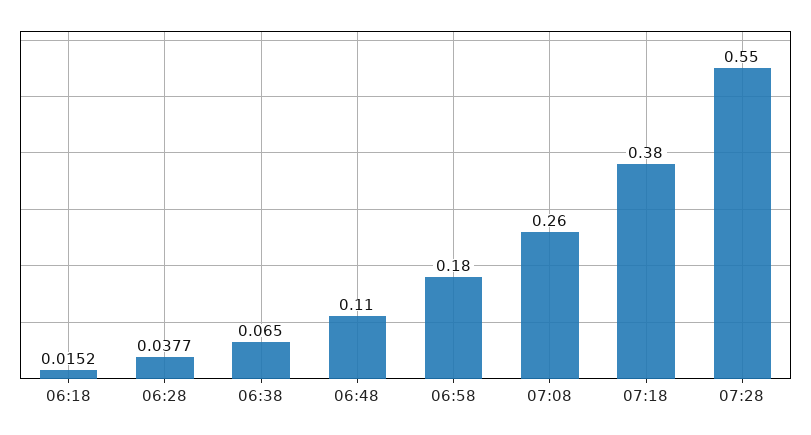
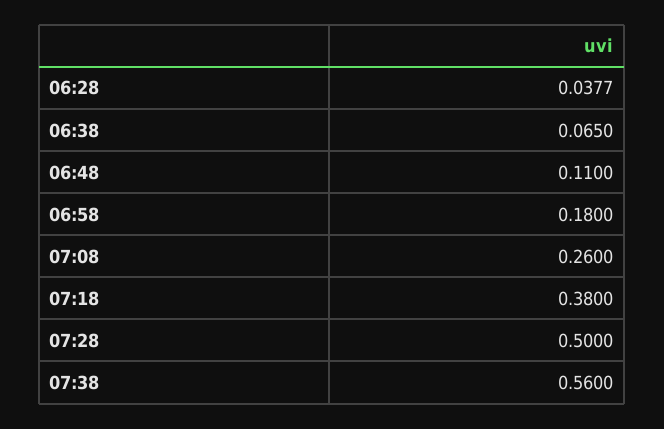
06:18: 0.0152 -> none
07:28: 0.55 -> 0.5
07:38: none -> 0.56

